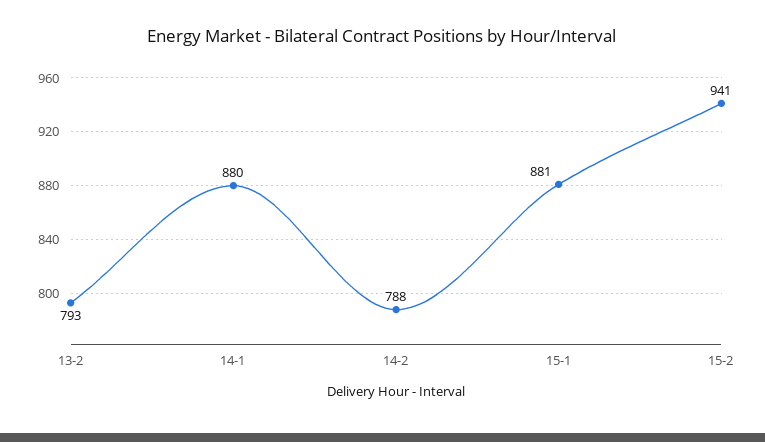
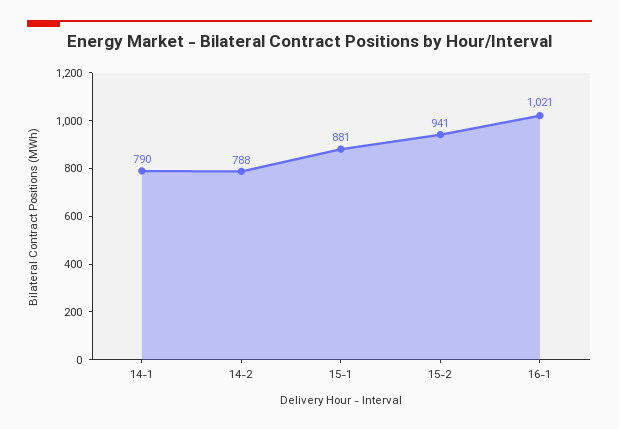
13-2: 793 -> none
14-1: 880 -> 790
16-1: none -> 1021

